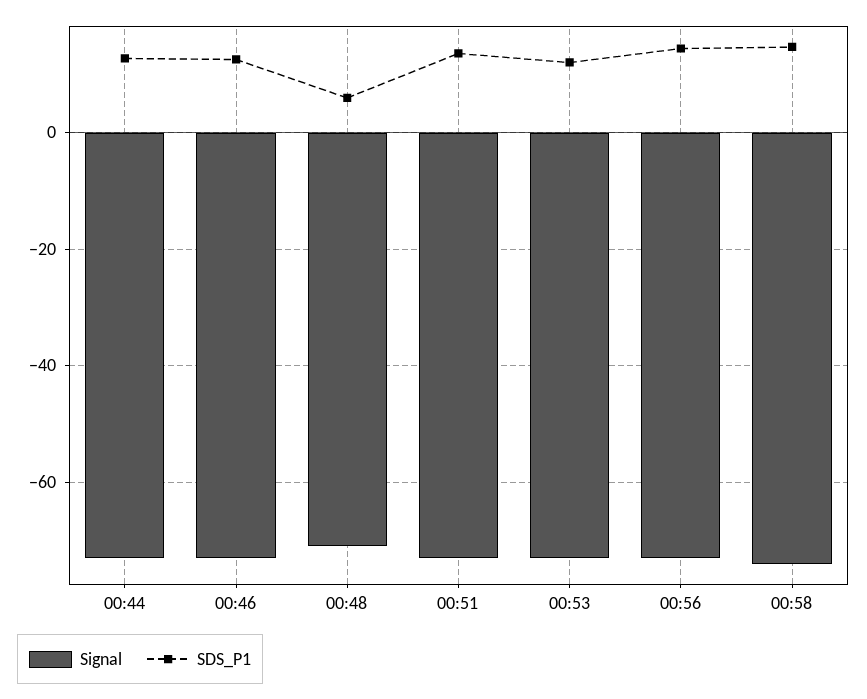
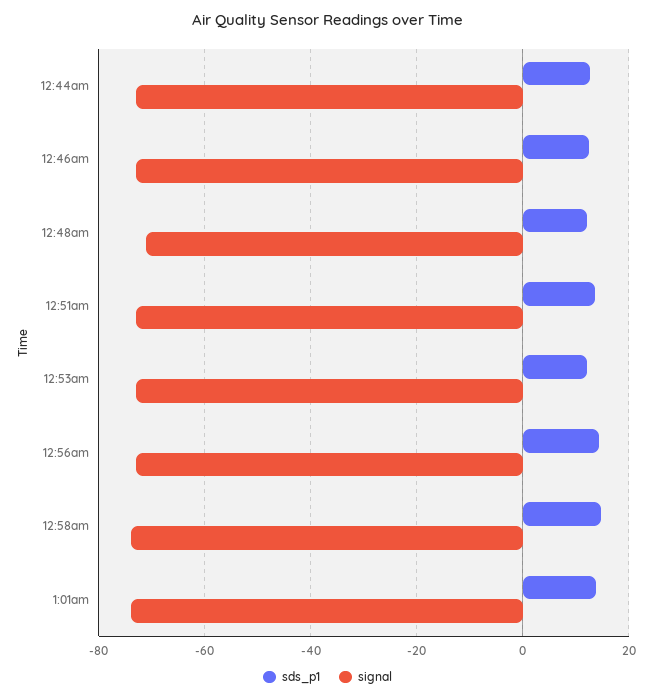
SDS_P1, 00:48: 6 -> 12
SDS_P1, 1:01am: none -> 14
Signal, 1:01am: none -> -74

